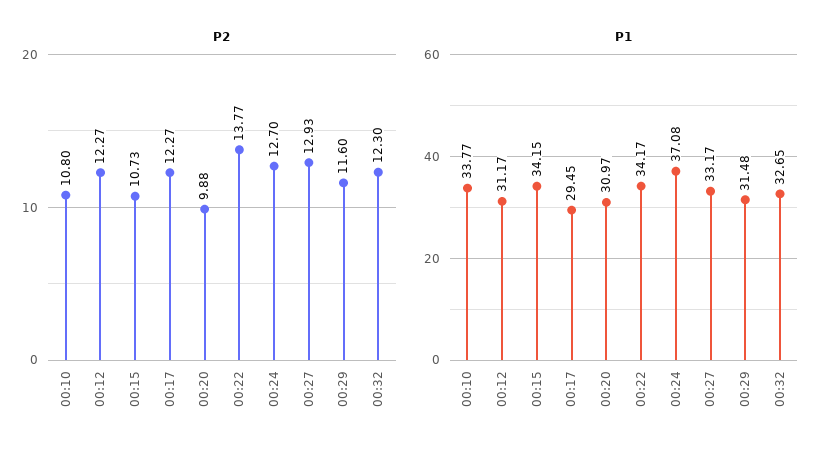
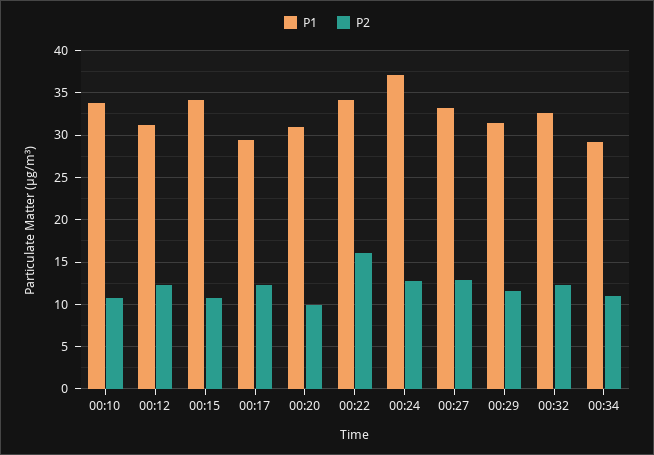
P2, 00:22: 13.77 -> 16
P1, 00:34: none -> 29
P2, 00:34: none -> 11

